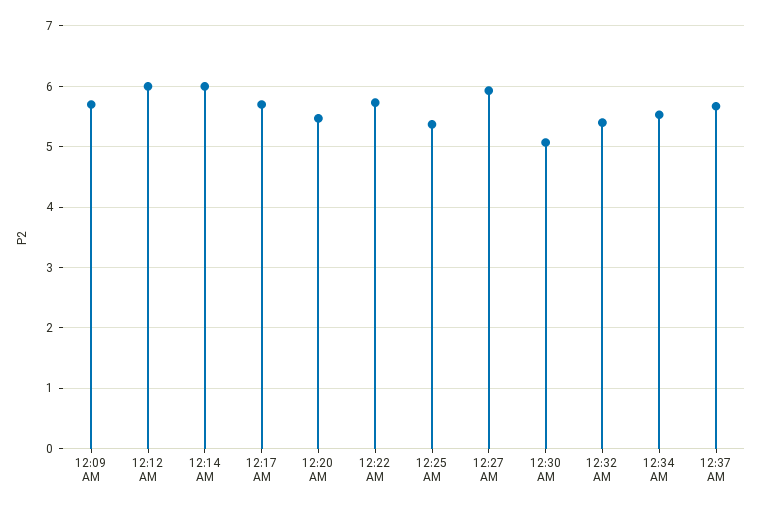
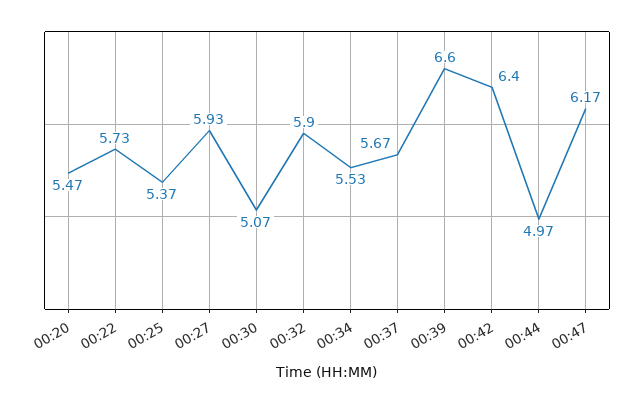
12:09 AM: 5.7 -> none
12:12 AM: 6 -> none
12:14 AM: 6 -> none
12:17 AM: 5.7 -> none
12:32 AM: 5.4 -> 5.9
00:39: none -> 6.6
00:42: none -> 6.4
00:44: none -> 4.97
00:47: none -> 6.17

